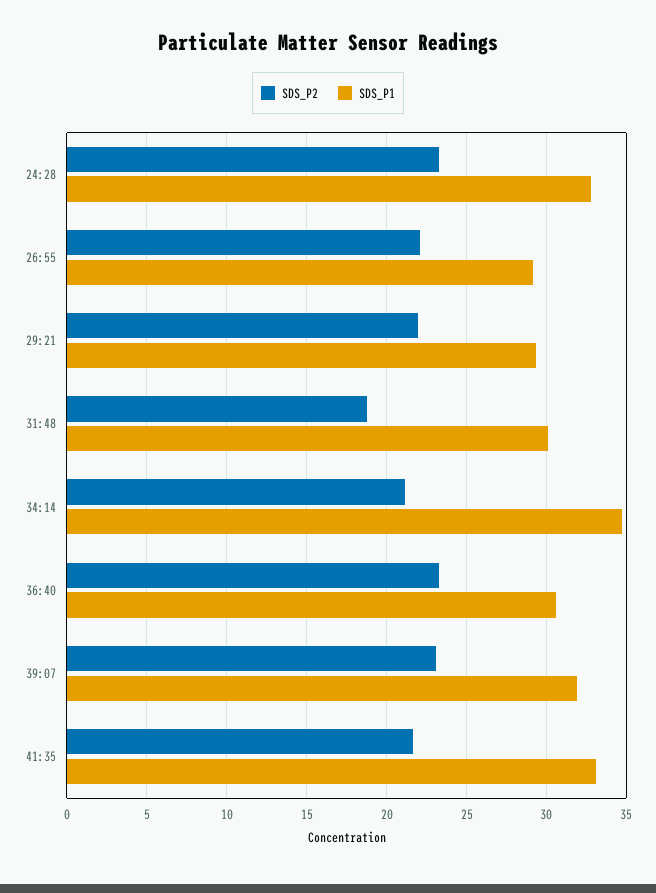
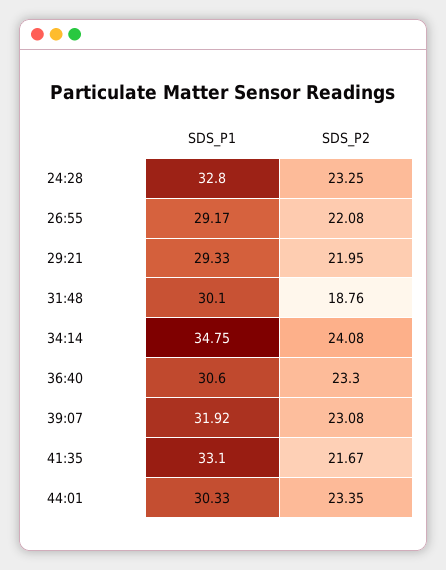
SDS_P2, 34:14: 21 -> 24.08
SDS_P1, 44:01: none -> 30.33
SDS_P2, 44:01: none -> 23.35

